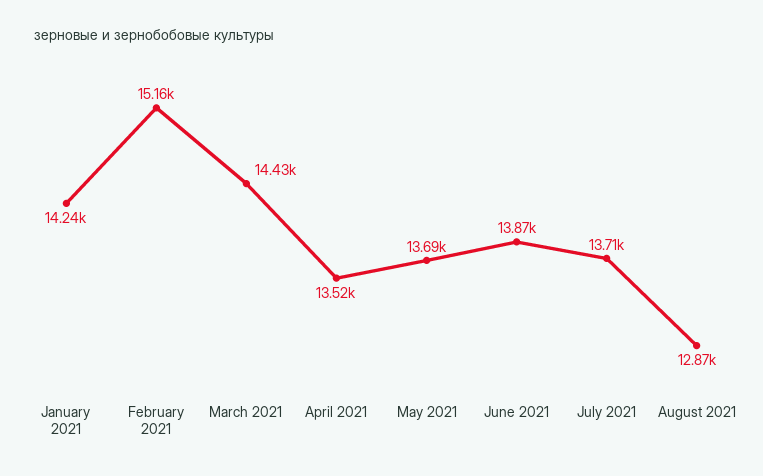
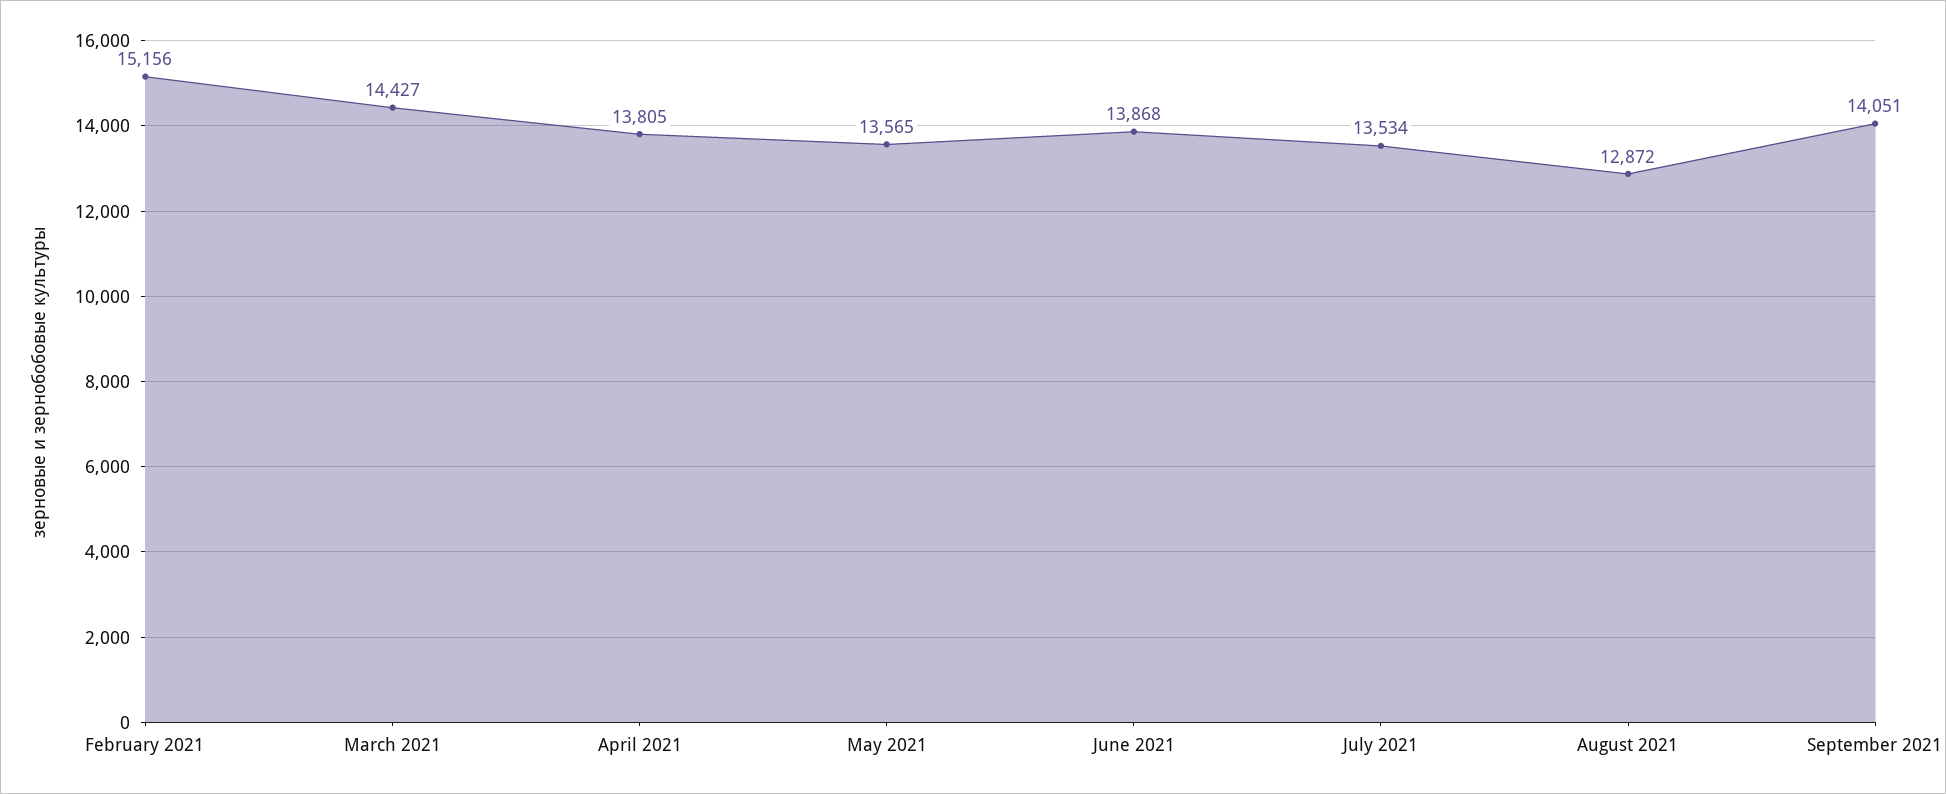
January 2021: 14240 -> none
April 2021: 13520 -> 13805
May 2021: 13690 -> 13565
July 2021: 13710 -> 13534
September 2021: none -> 14051

